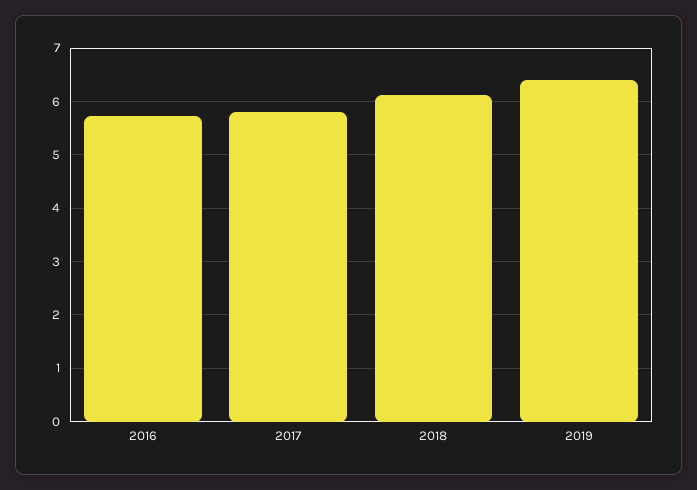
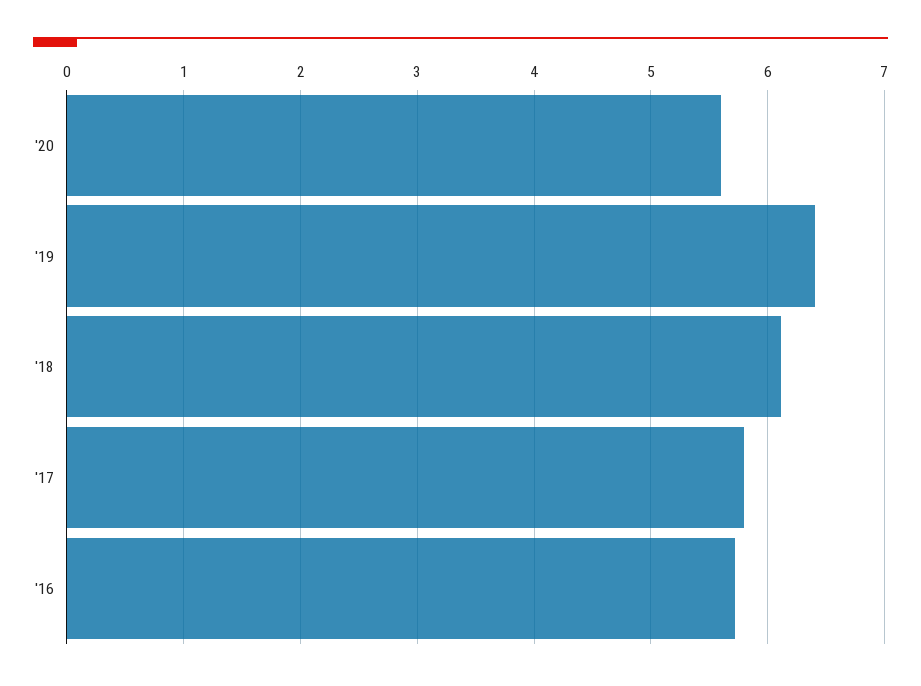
'20: none -> 5.6

